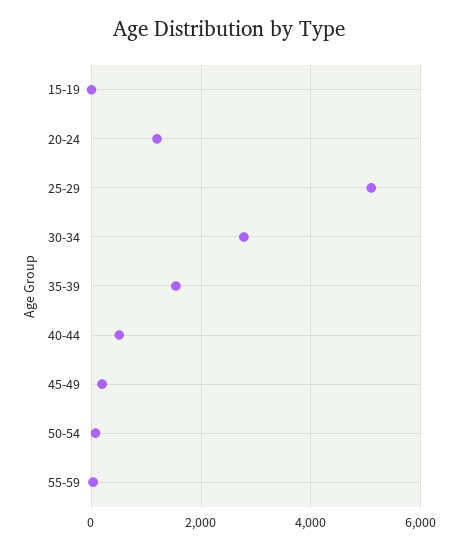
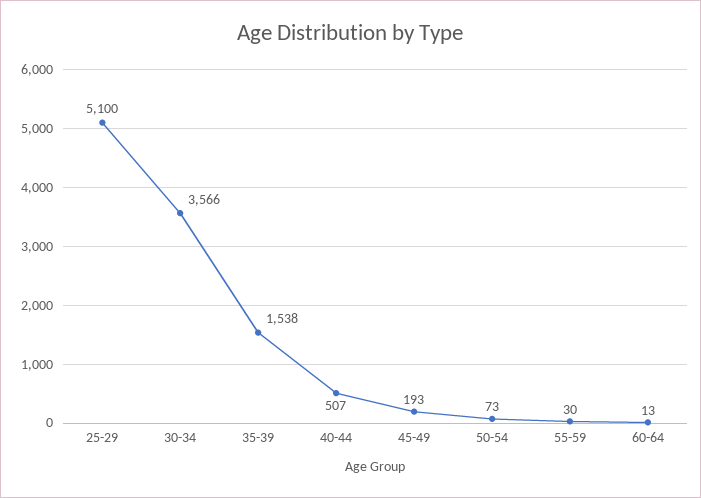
15-19: 0 -> none
20-24: 1200 -> none
30-34: 2800 -> 3566
60-64: none -> 13

